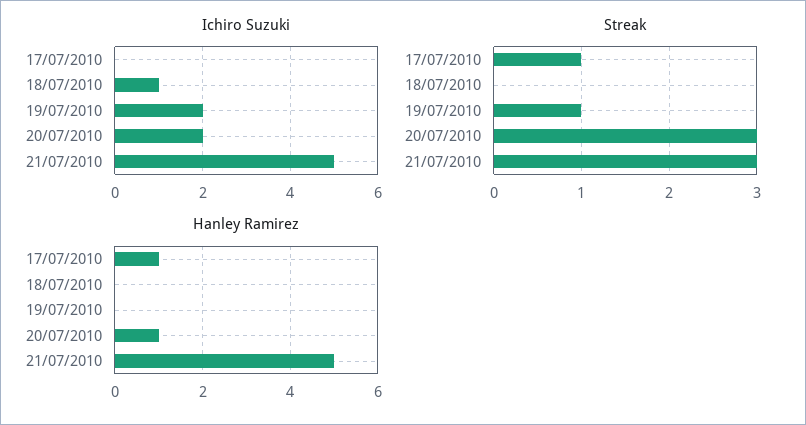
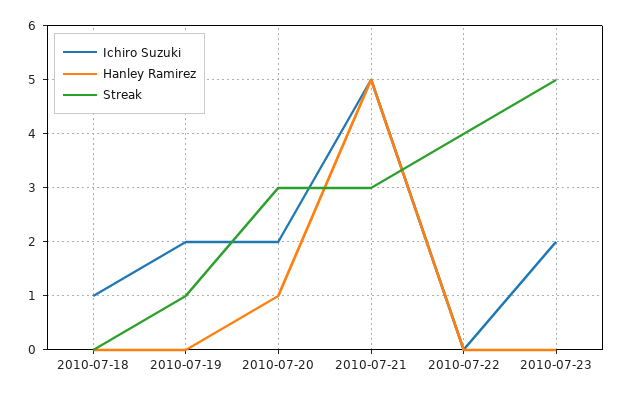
Ichiro Suzuki, 17/07/2010: 0 -> none
Streak, 17/07/2010: 1 -> none
Hanley Ramirez, 17/07/2010: 1 -> none
Ichiro Suzuki, 2010-07-22: none -> 0
Hanley Ramirez, 2010-07-22: none -> 0
Streak, 2010-07-22: none -> 4
Ichiro Suzuki, 2010-07-23: none -> 2
Hanley Ramirez, 2010-07-23: none -> 0
Streak, 2010-07-23: none -> 5

